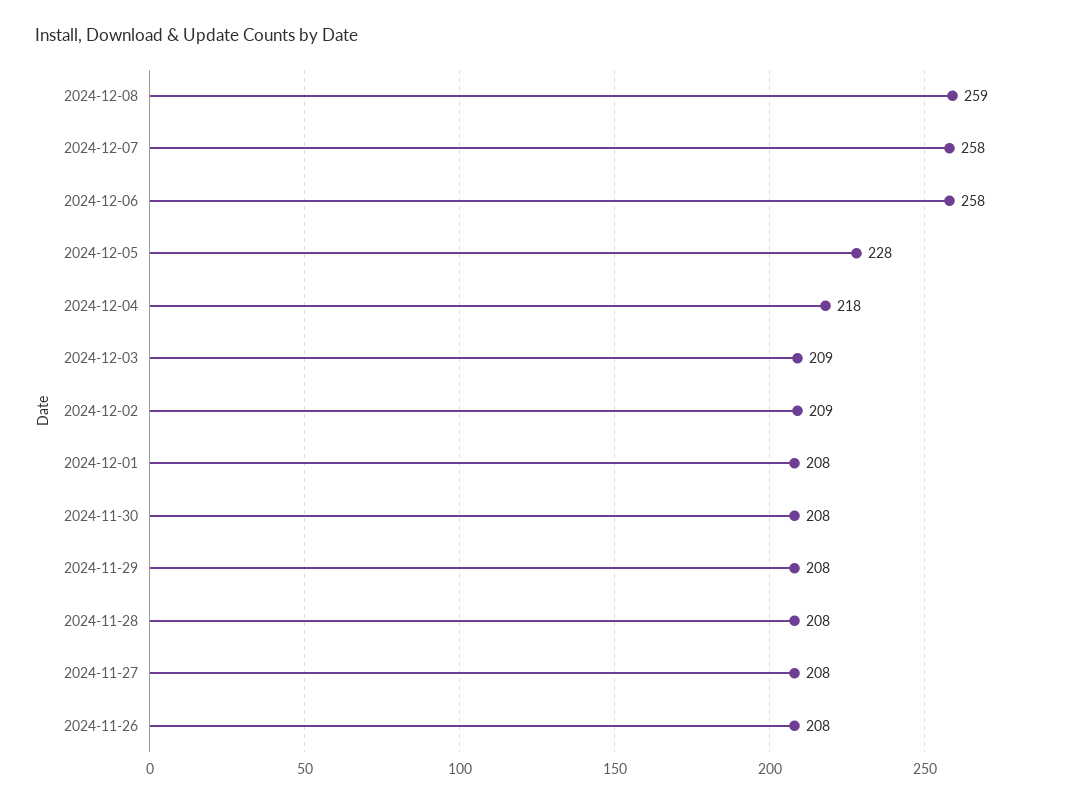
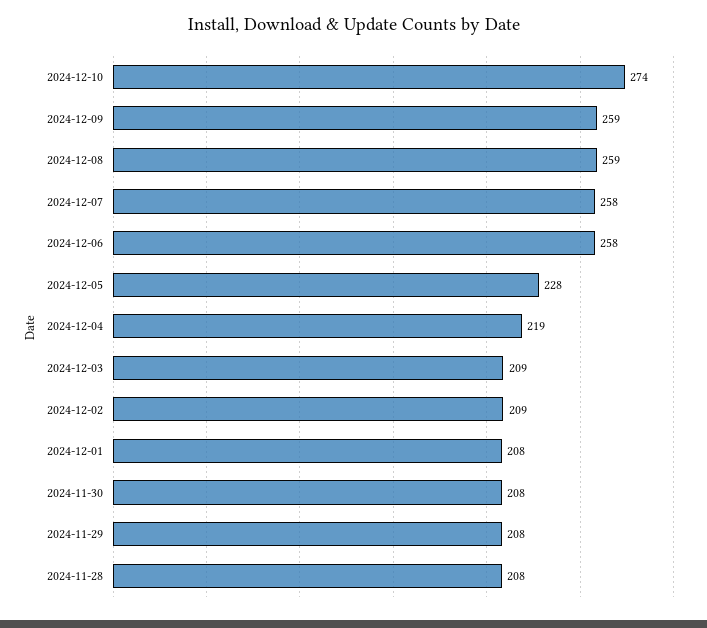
2024-12-04: 218 -> 219
2024-11-27: 208 -> none
2024-11-26: 208 -> none
2024-12-10: none -> 274
2024-12-09: none -> 259

